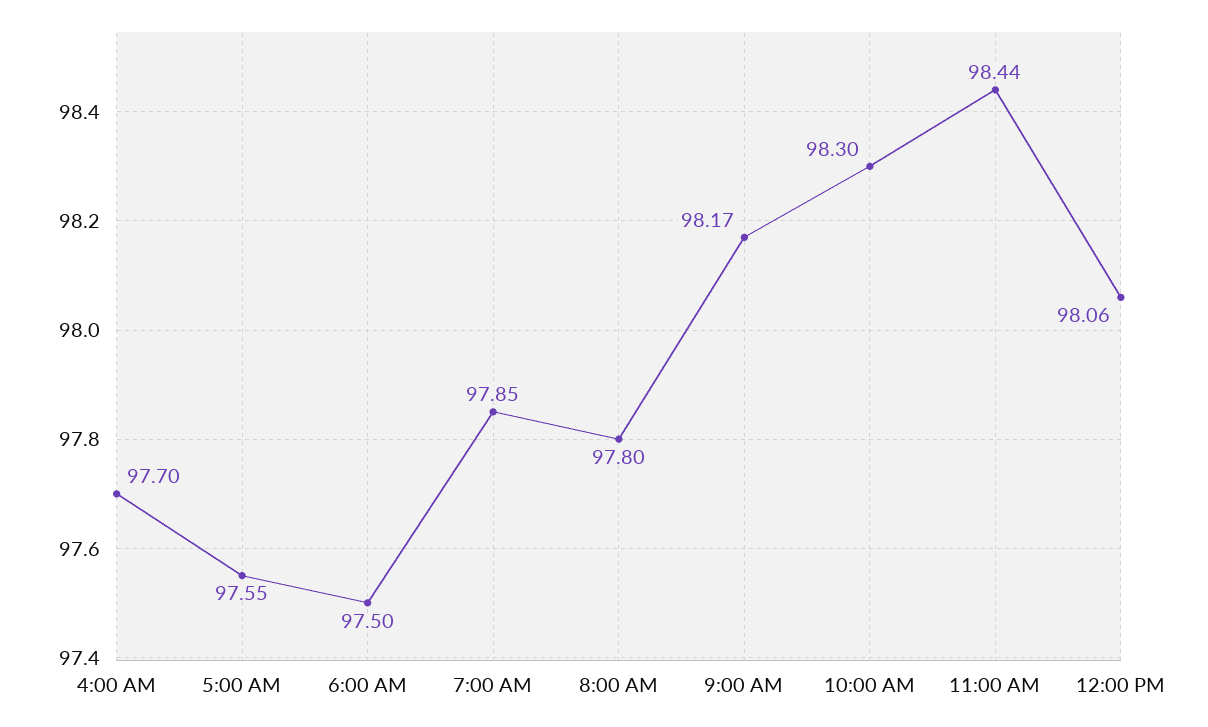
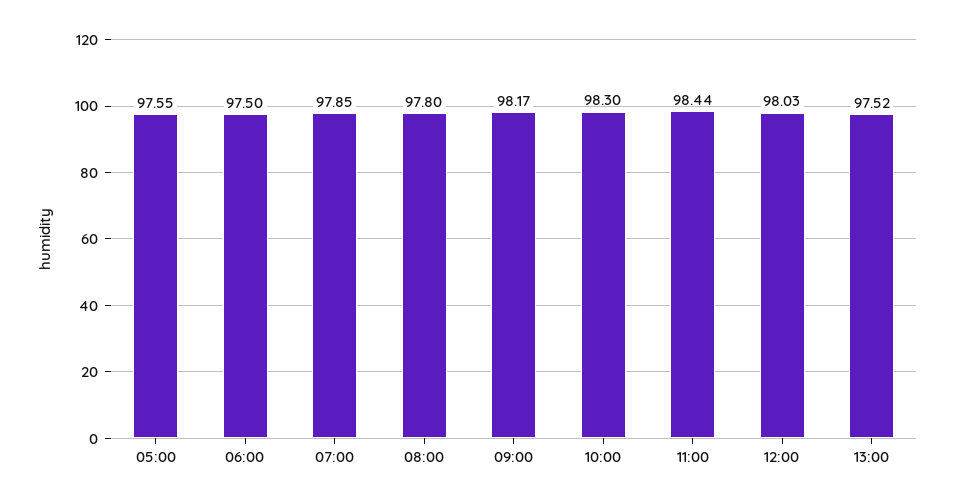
4:00 AM: 97.7 -> none
12:00 PM: 98.06 -> 98.03
13:00: none -> 97.52

